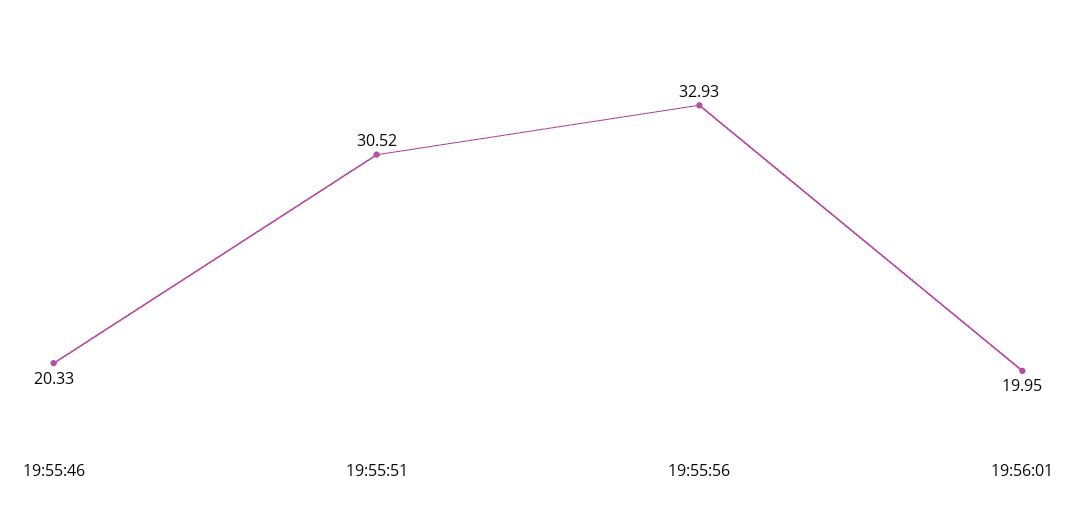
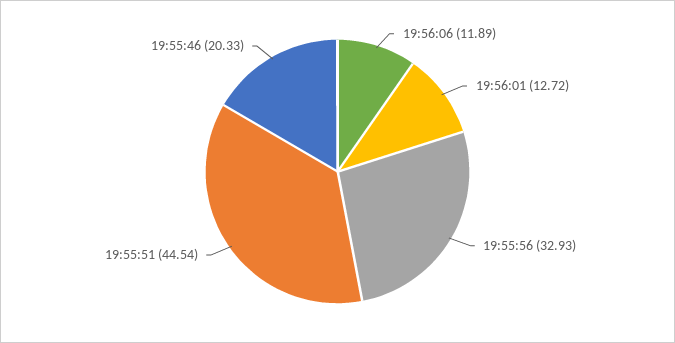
19:55:51: 30.52 -> 44.54
19:56:01: 19.95 -> 12.72
19:56:06: none -> 11.89

